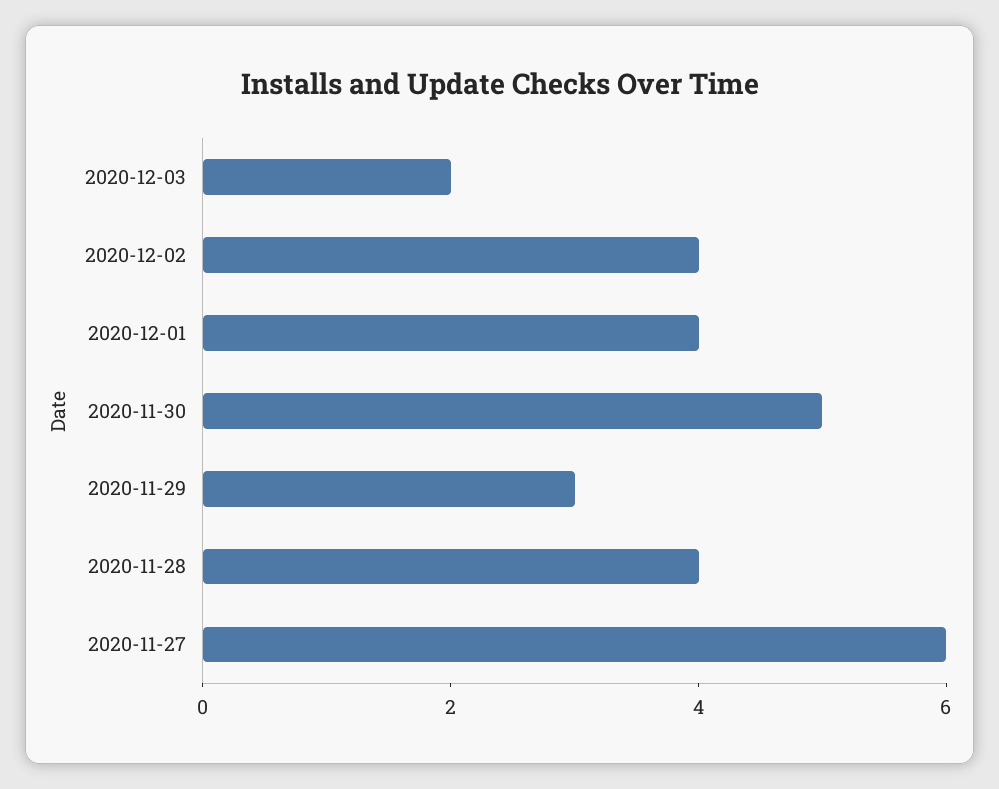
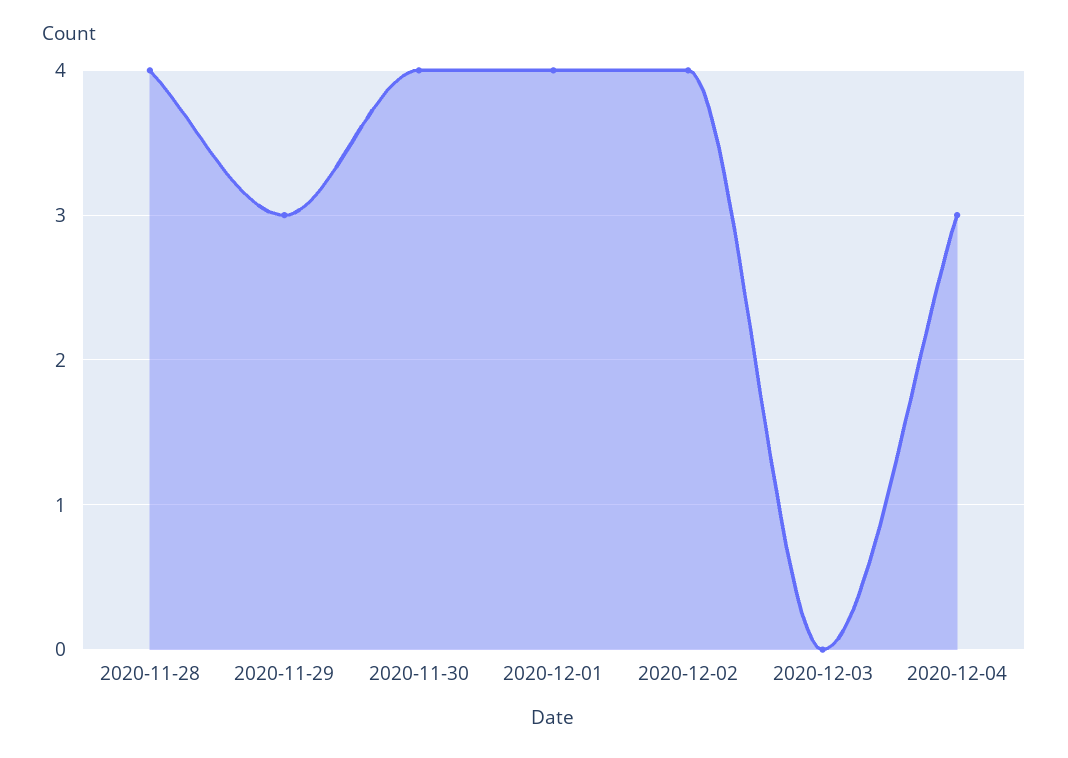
2020-12-03: 2 -> 0
2020-11-30: 5 -> 4
2020-11-27: 6 -> none
2020-12-04: none -> 3

